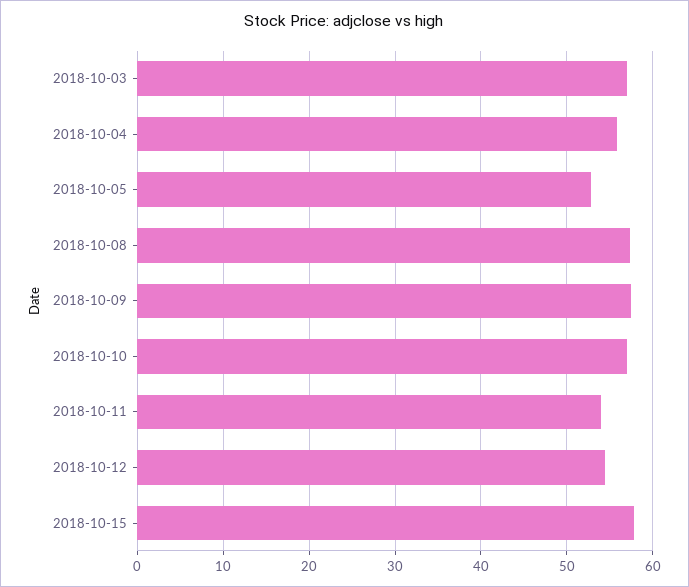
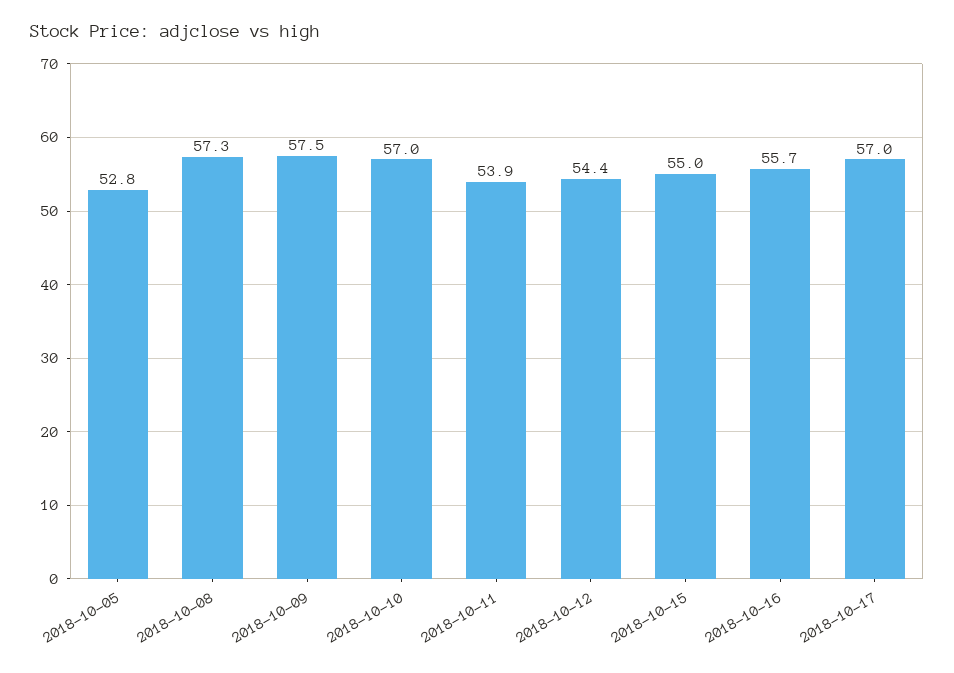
2018-10-03: 57 -> none
2018-10-04: 56 -> none
2018-10-15: 58 -> 55
2018-10-16: none -> 55.7
2018-10-17: none -> 57

